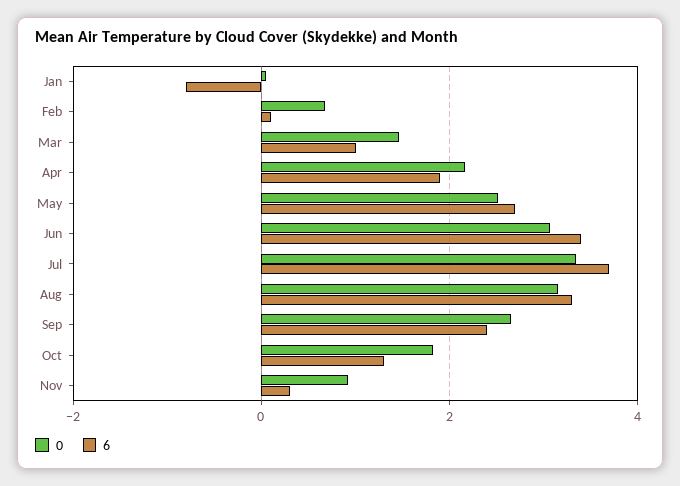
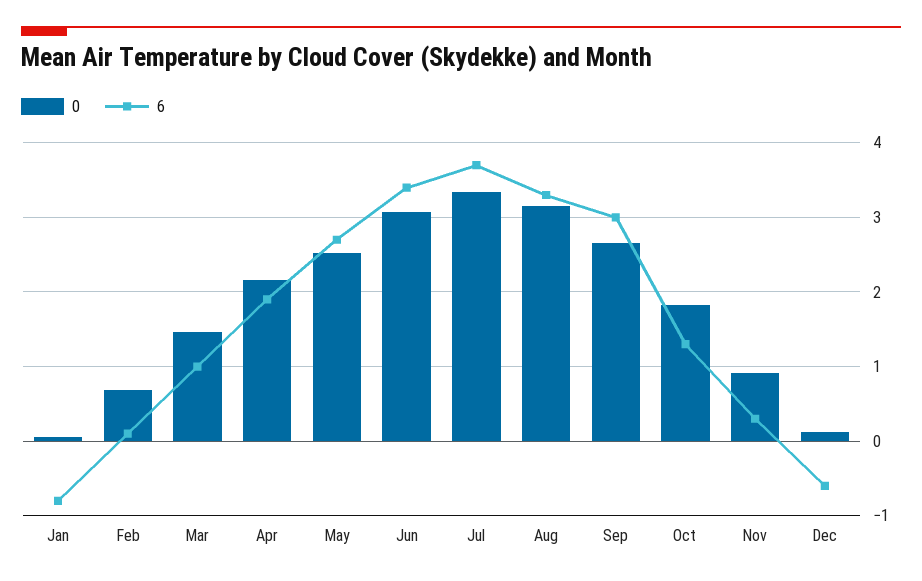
6, Sep: 2.4 -> 3
0, Dec: none -> 0.1
6, Dec: none -> -0.6

